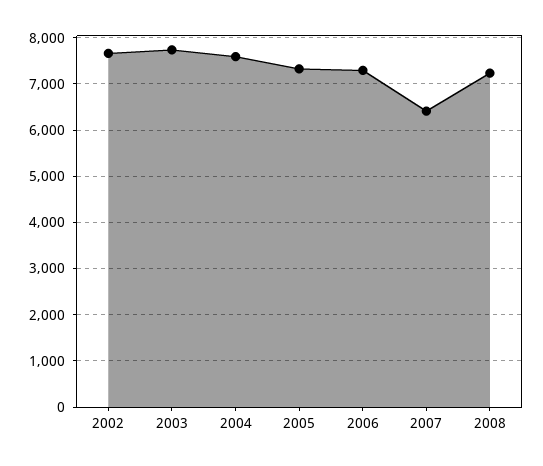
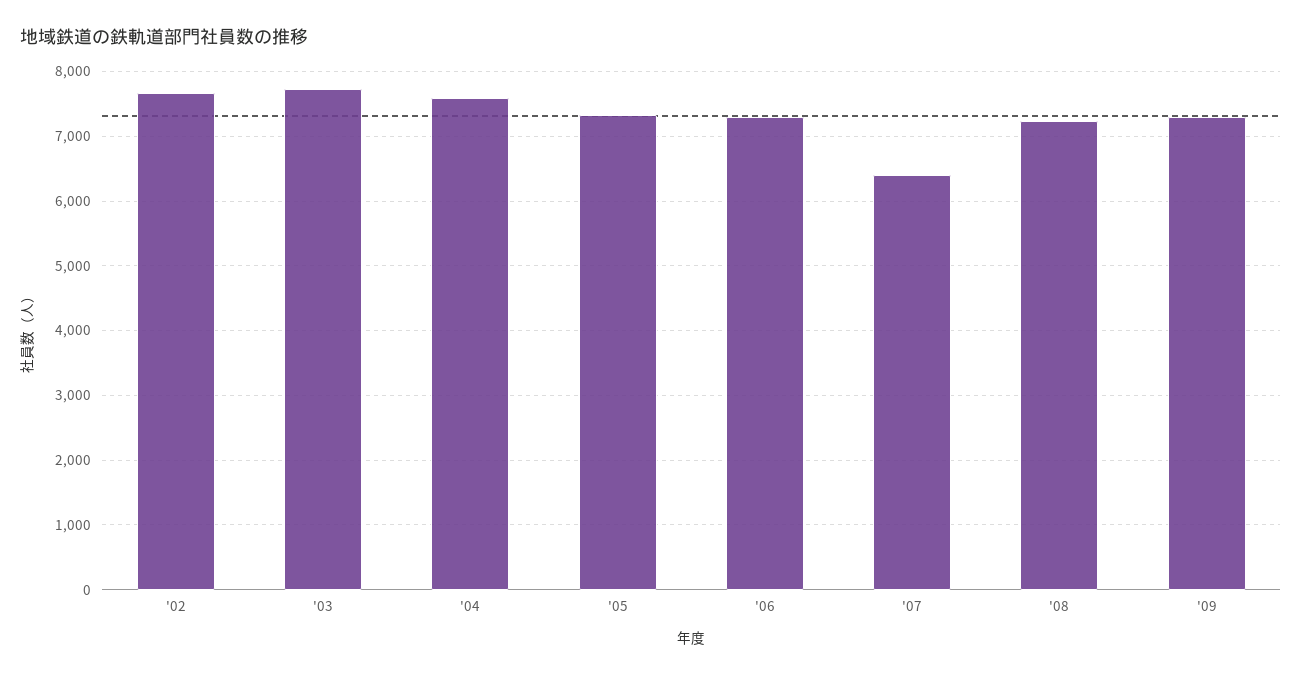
'09: none -> 7300

